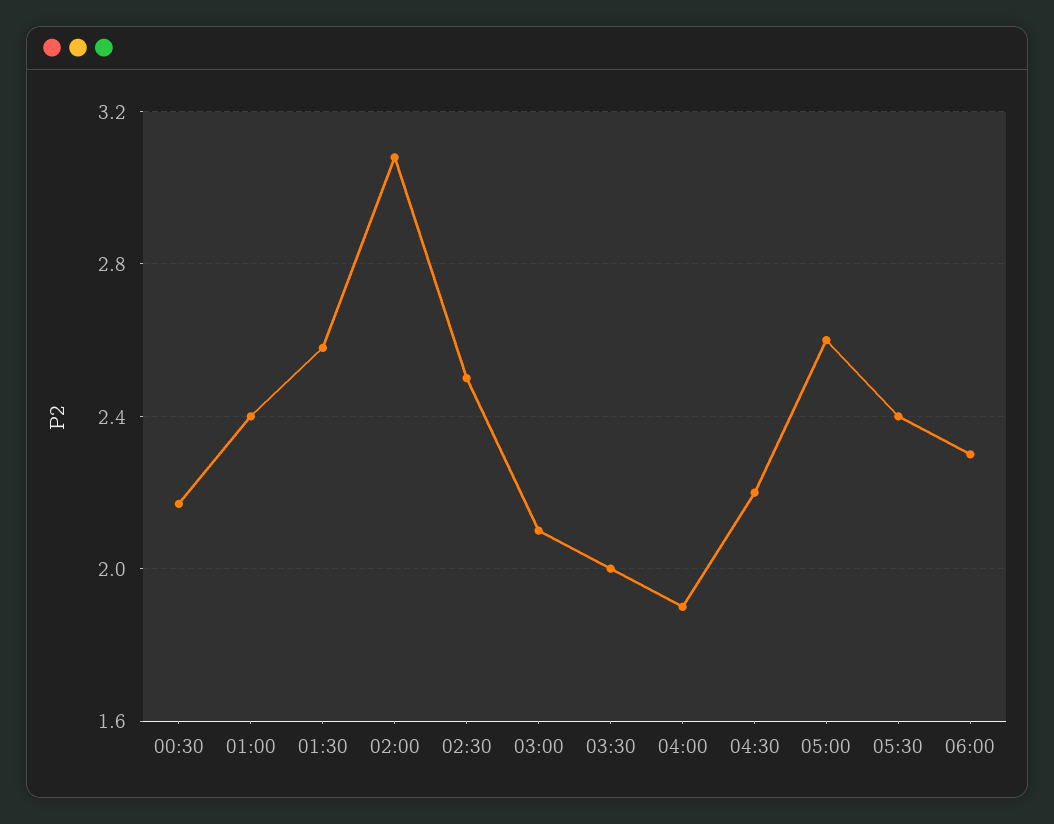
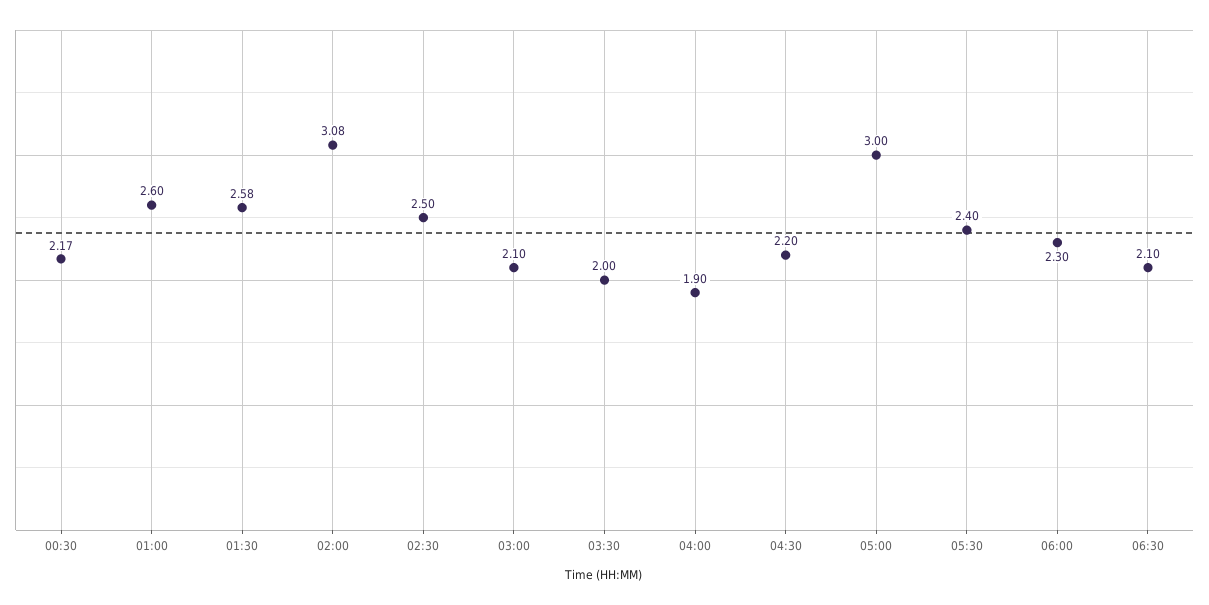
01:00: 2.4 -> 2.6
05:00: 2.6 -> 3
06:30: none -> 2.1

